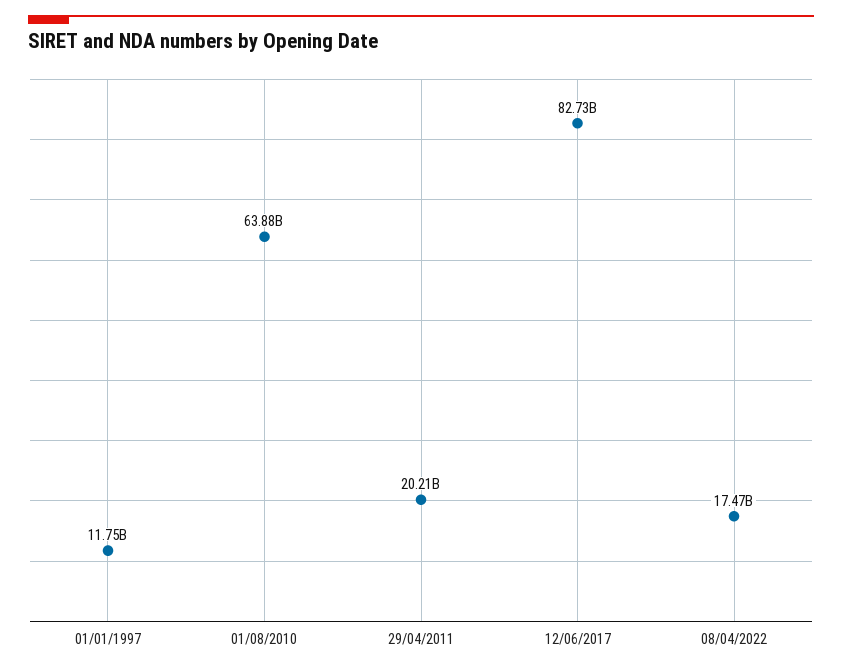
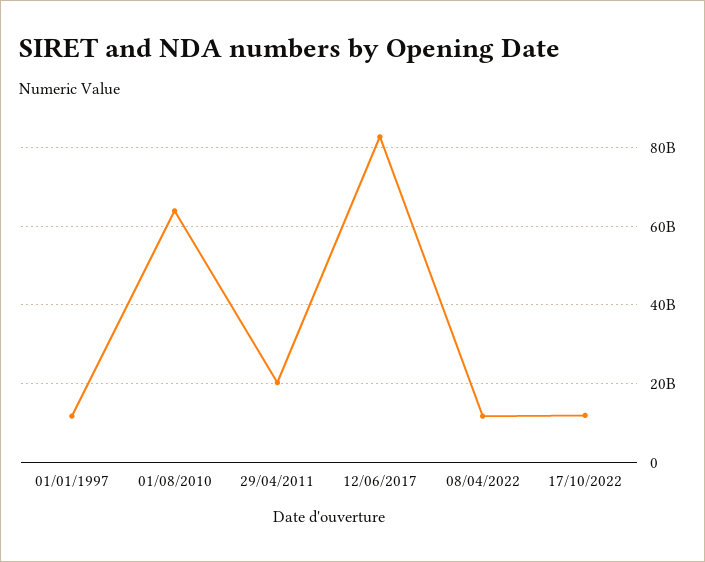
08/04/2022: 17470000000 -> 12000000000
17/10/2022: none -> 12000000000

